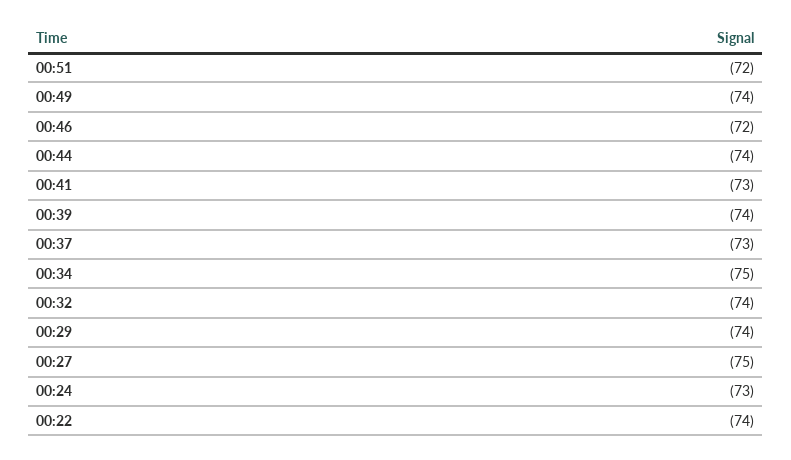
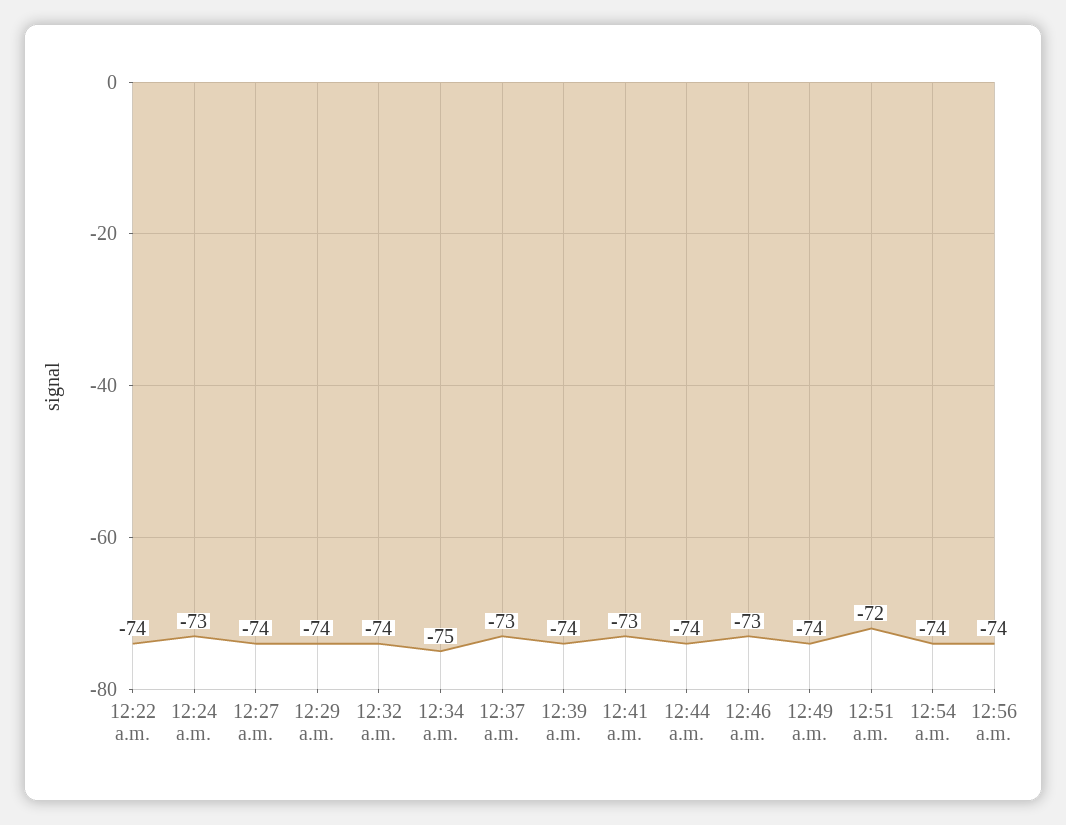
00:46: -72 -> -73
00:27: -75 -> -74
12:54 a.m.: none -> -74
12:56 a.m.: none -> -74

